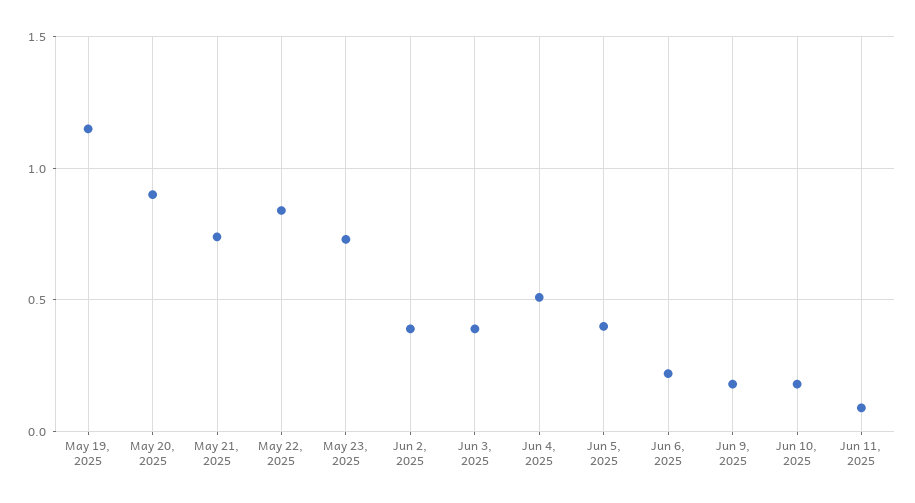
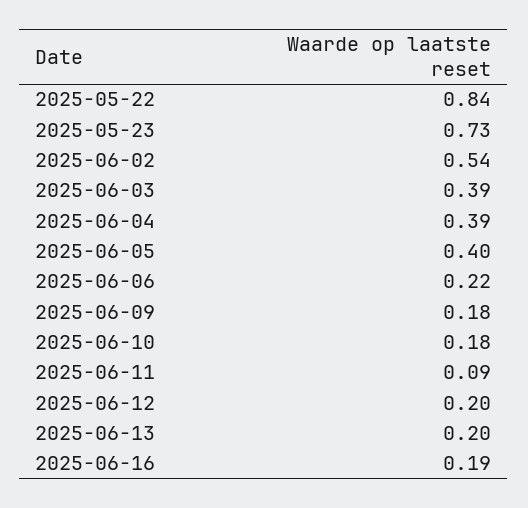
May 19, 2025: 1.15 -> none
May 20, 2025: 0.9 -> none
May 21, 2025: 0.75 -> none
Jun 2, 2025: 0.4 -> 0.54
Jun 4, 2025: 0.5 -> 0.39
2025-06-12: none -> 0.2
2025-06-13: none -> 0.2
2025-06-16: none -> 0.19

